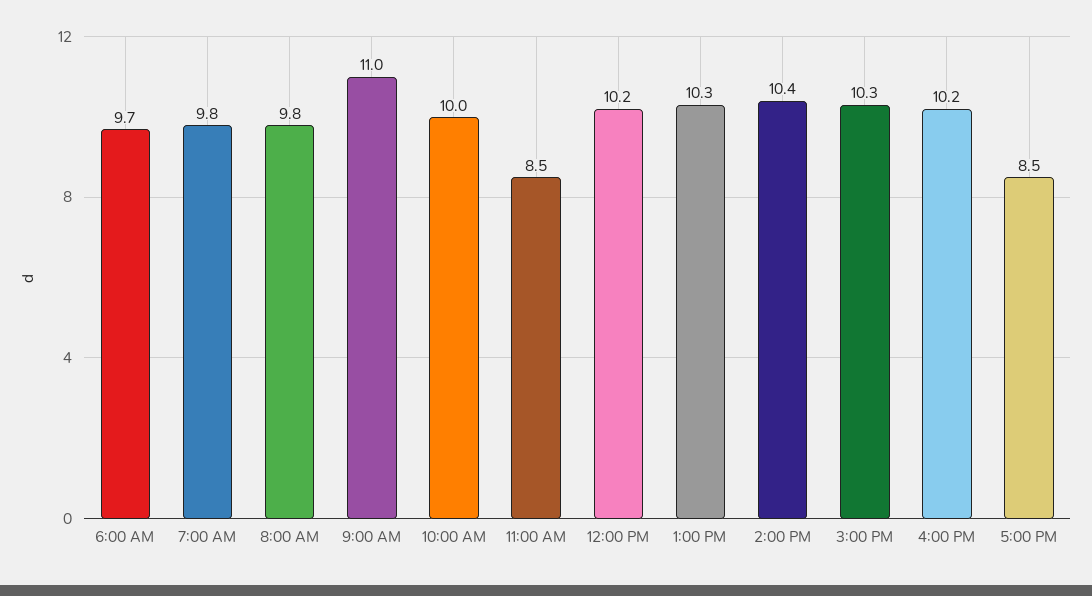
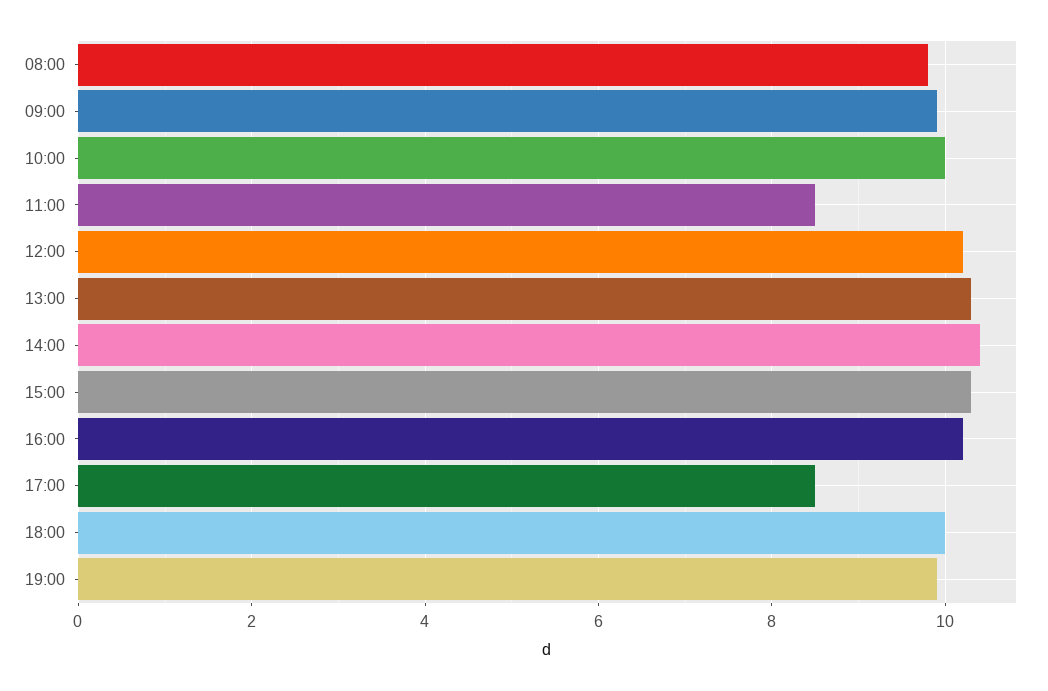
6:00 AM: 9.7 -> none
7:00 AM: 9.8 -> none
9:00 AM: 11 -> 10
18:00: none -> 10
19:00: none -> 10

